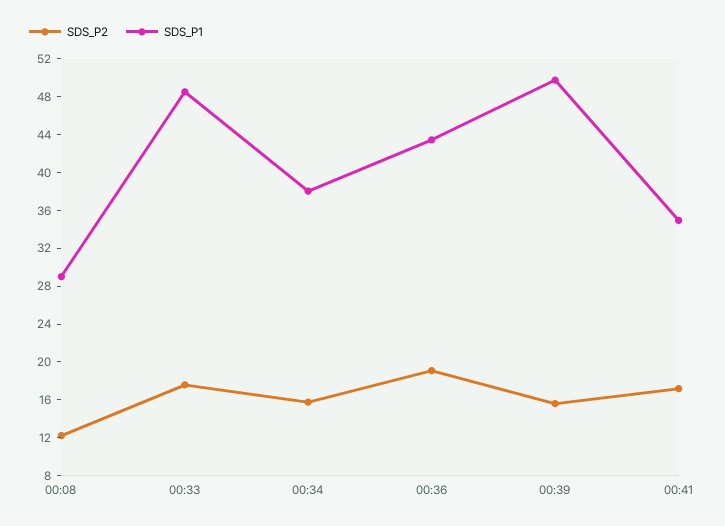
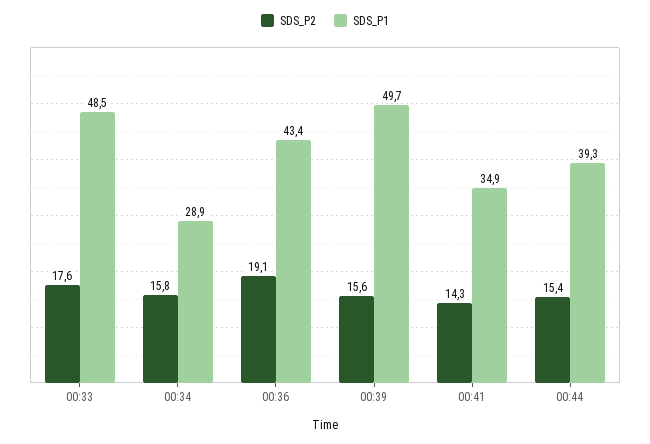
SDS_P2, 00:08: 12 -> none
SDS_P1, 00:08: 29 -> none
SDS_P1, 00:34: 38 -> 28.9
SDS_P2, 00:41: 17 -> 14.3
SDS_P2, 00:44: none -> 15.4
SDS_P1, 00:44: none -> 39.3

